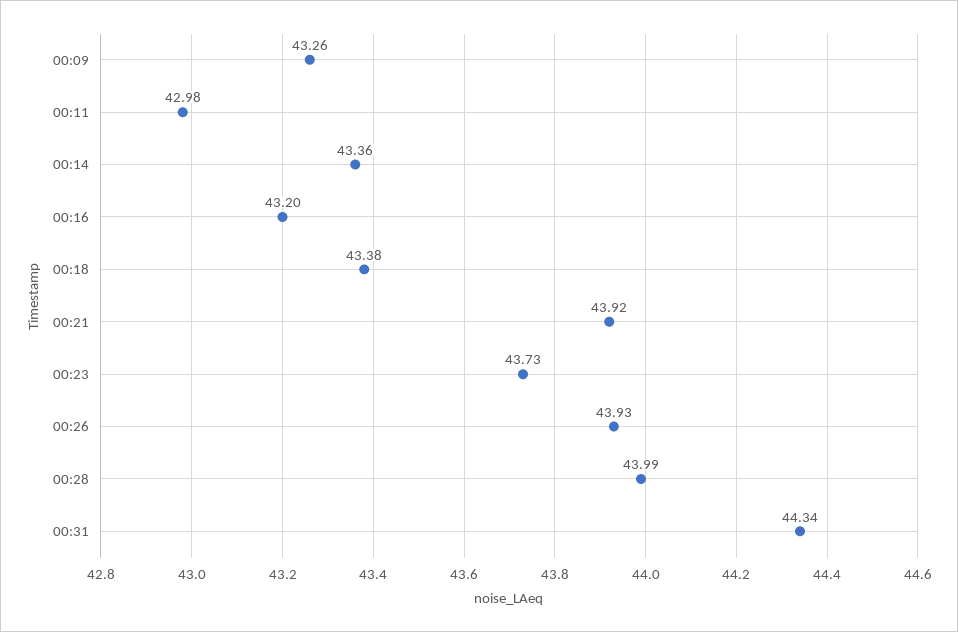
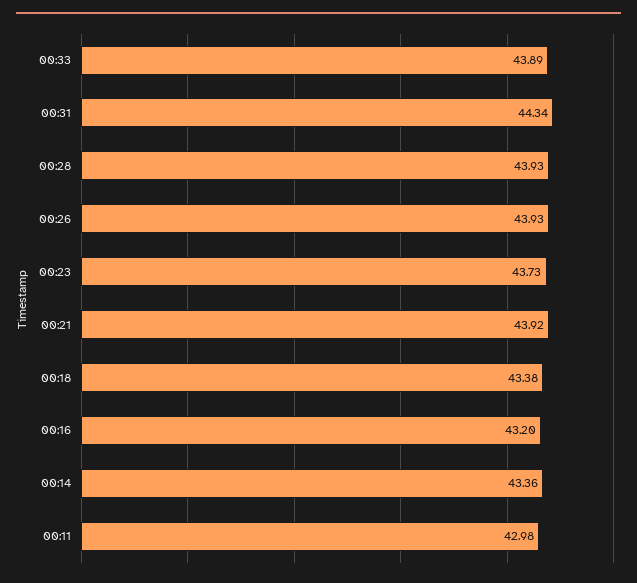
00:09: 43.26 -> none
00:28: 43.99 -> 43.93
00:33: none -> 43.89

